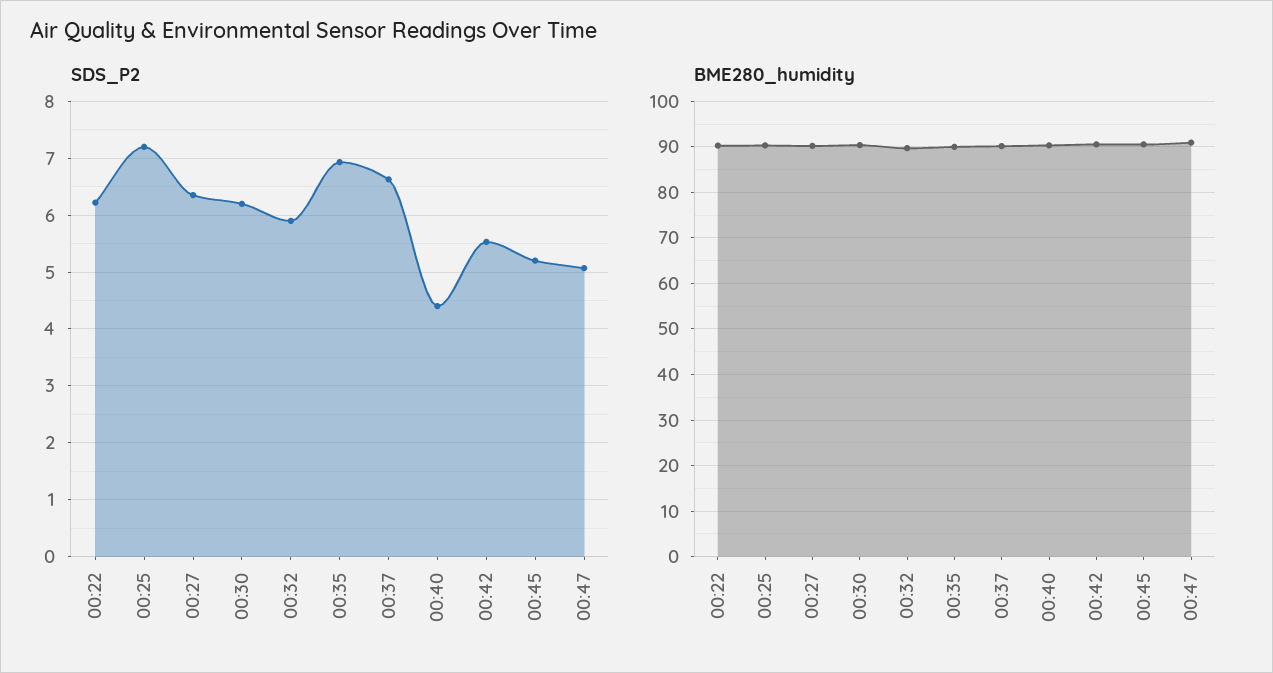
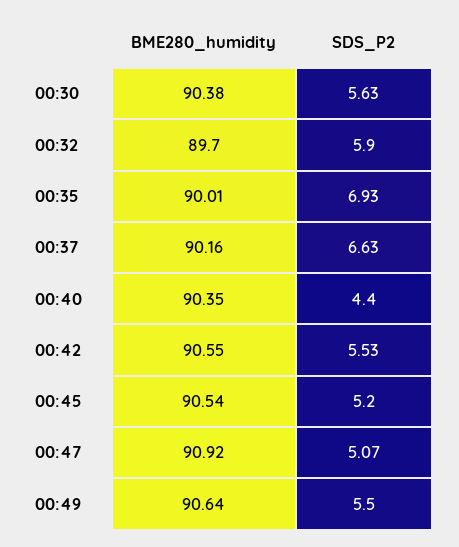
SDS_P2, 00:22: 6.2 -> none
SDS_P2, 00:25: 7.2 -> none
SDS_P2, 00:27: 6.4 -> none
SDS_P2, 00:30: 6.2 -> 5.63
BME280_humidity, 00:22: 90 -> none
BME280_humidity, 00:25: 90 -> none
BME280_humidity, 00:27: 90 -> none
BME280_humidity, 00:49: none -> 90.64
SDS_P2, 00:49: none -> 5.5

